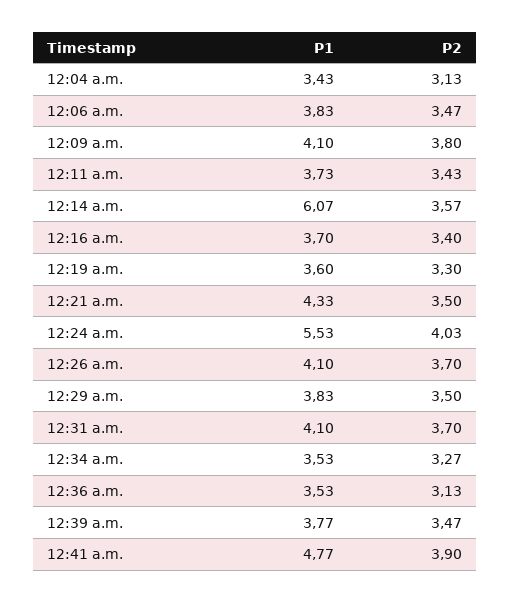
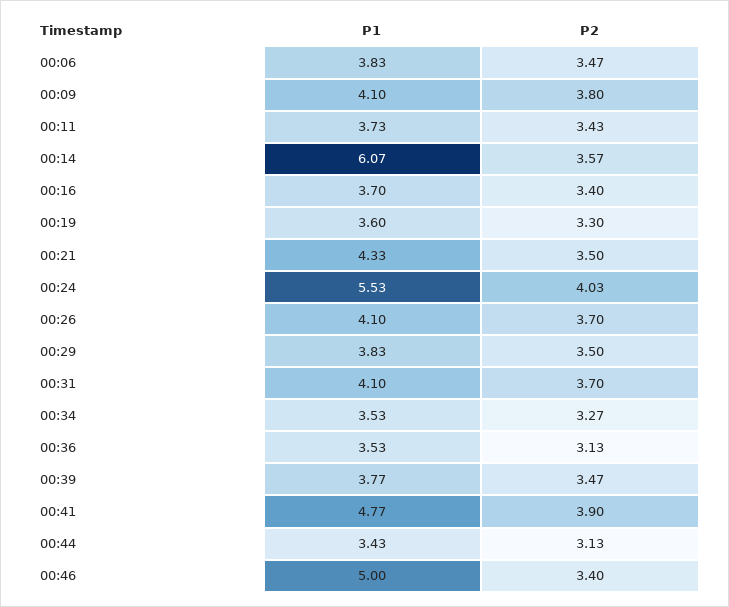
P1, 12:04 a.m.: 3.43 -> none
P2, 12:04 a.m.: 3.13 -> none
P1, 00:44: none -> 3.43
P2, 00:44: none -> 3.13
P1, 00:46: none -> 5
P2, 00:46: none -> 3.4

